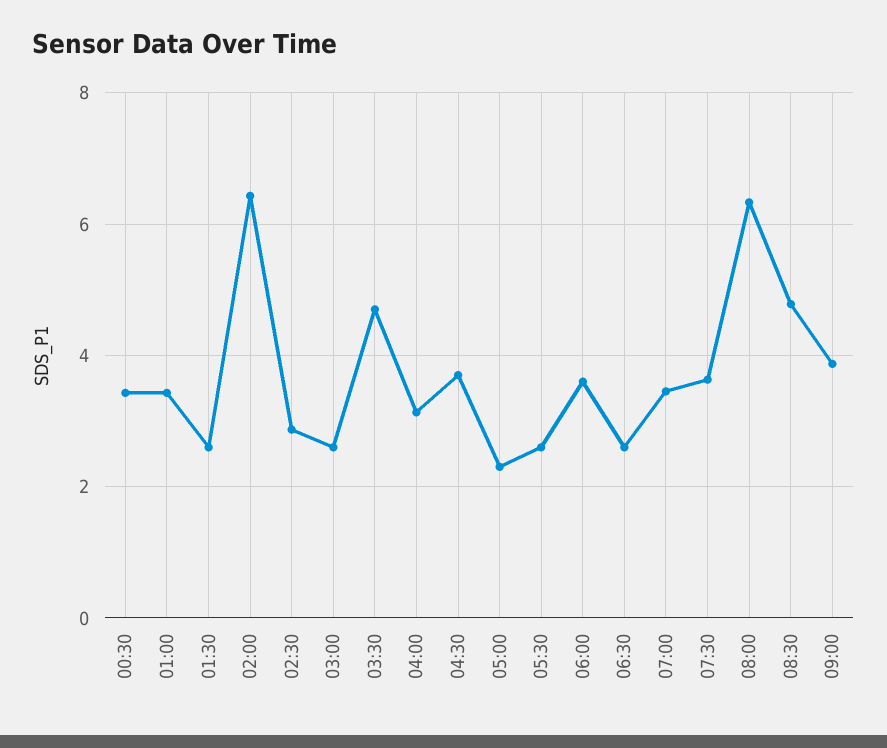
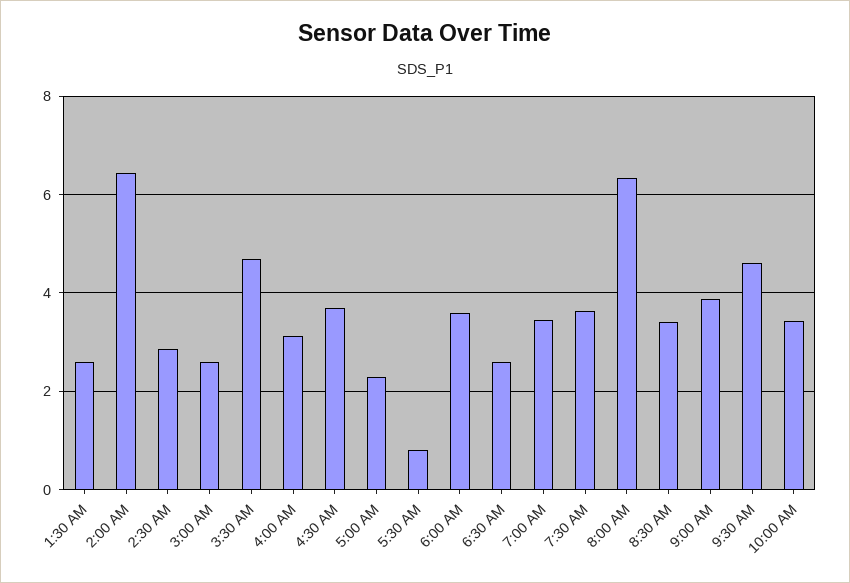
00:30: 3.4 -> none
01:00: 3.4 -> none
05:30: 2.6 -> 0.8
08:30: 4.8 -> 3.4
9:30 AM: none -> 4.6
10:00 AM: none -> 3.4

